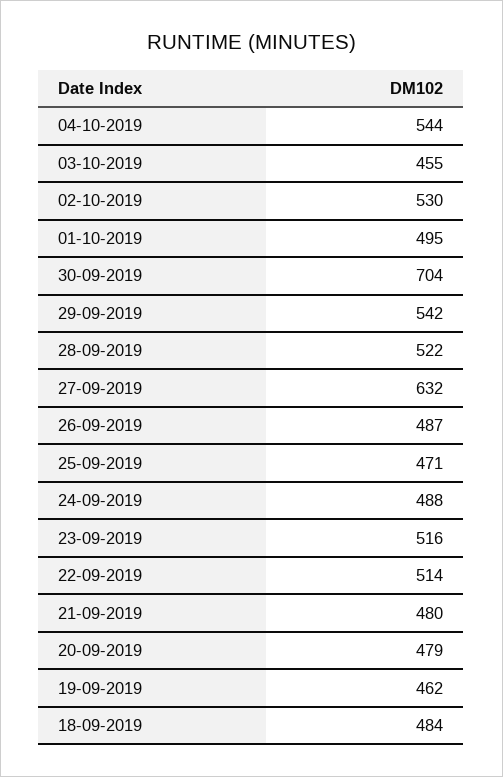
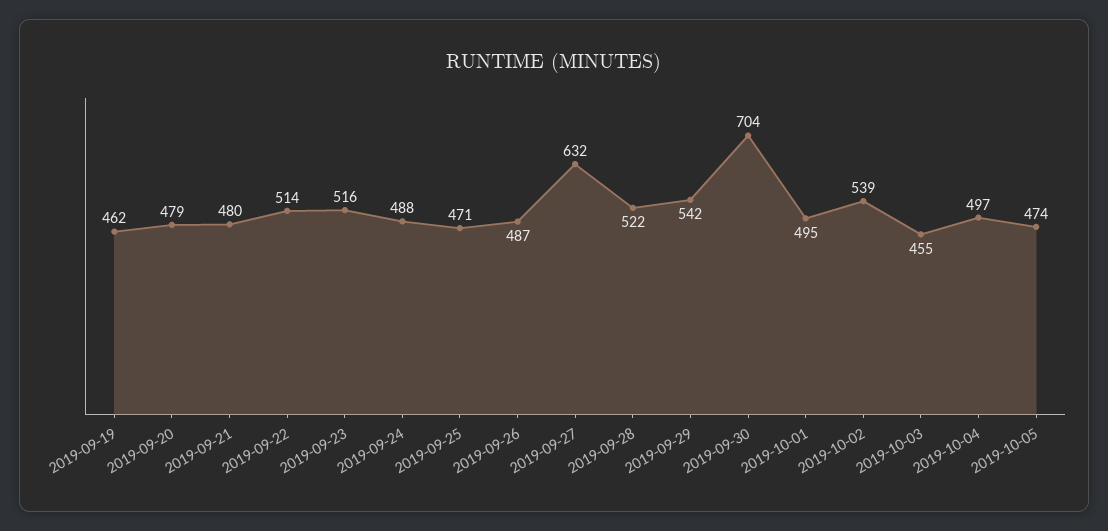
04-10-2019: 544 -> 497
02-10-2019: 530 -> 539
18-09-2019: 484 -> none
2019-10-05: none -> 474

